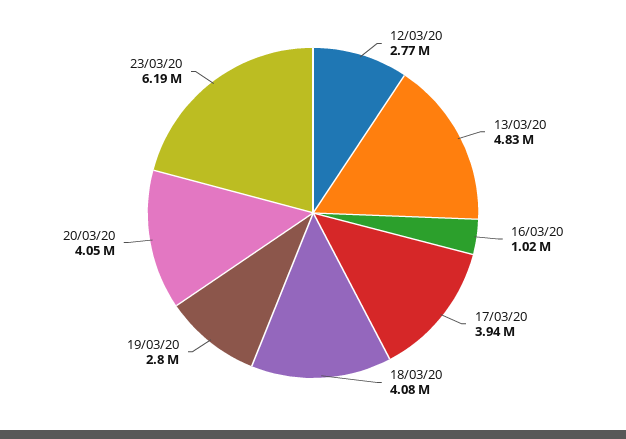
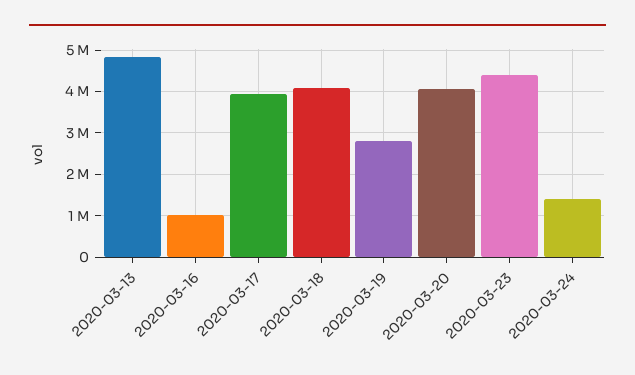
12/03/20: 2770000 -> none
23/03/20: 6190000 -> 4400000
2020-03-24: none -> 1400000

